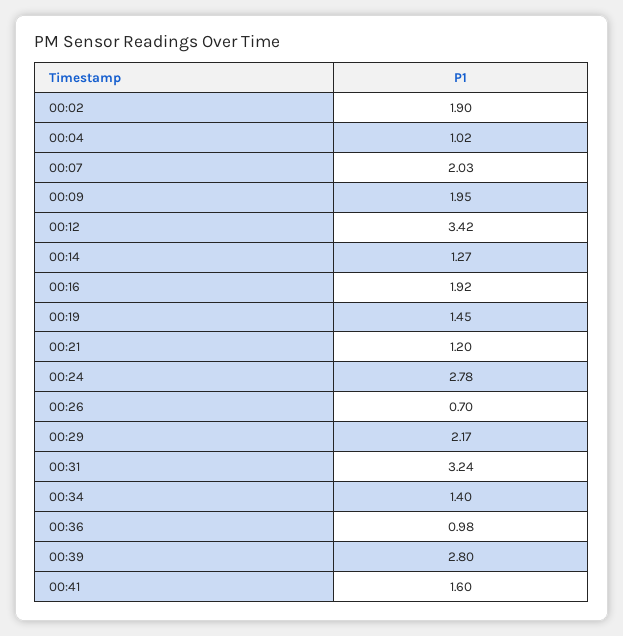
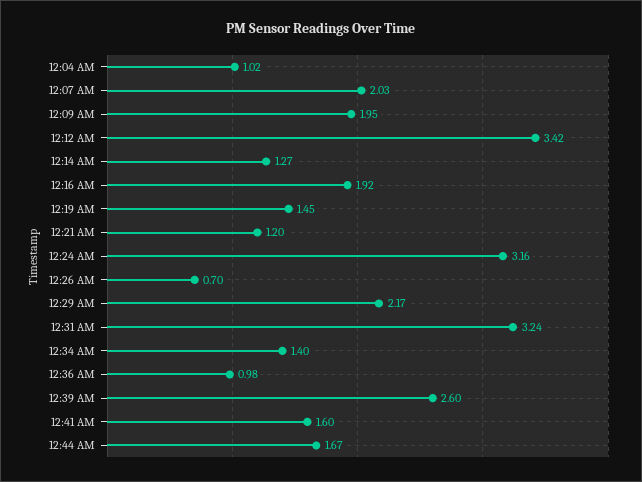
00:02: 1.9 -> none
00:24: 2.78 -> 3.16
00:39: 2.8 -> 2.6
12:44 AM: none -> 1.67

